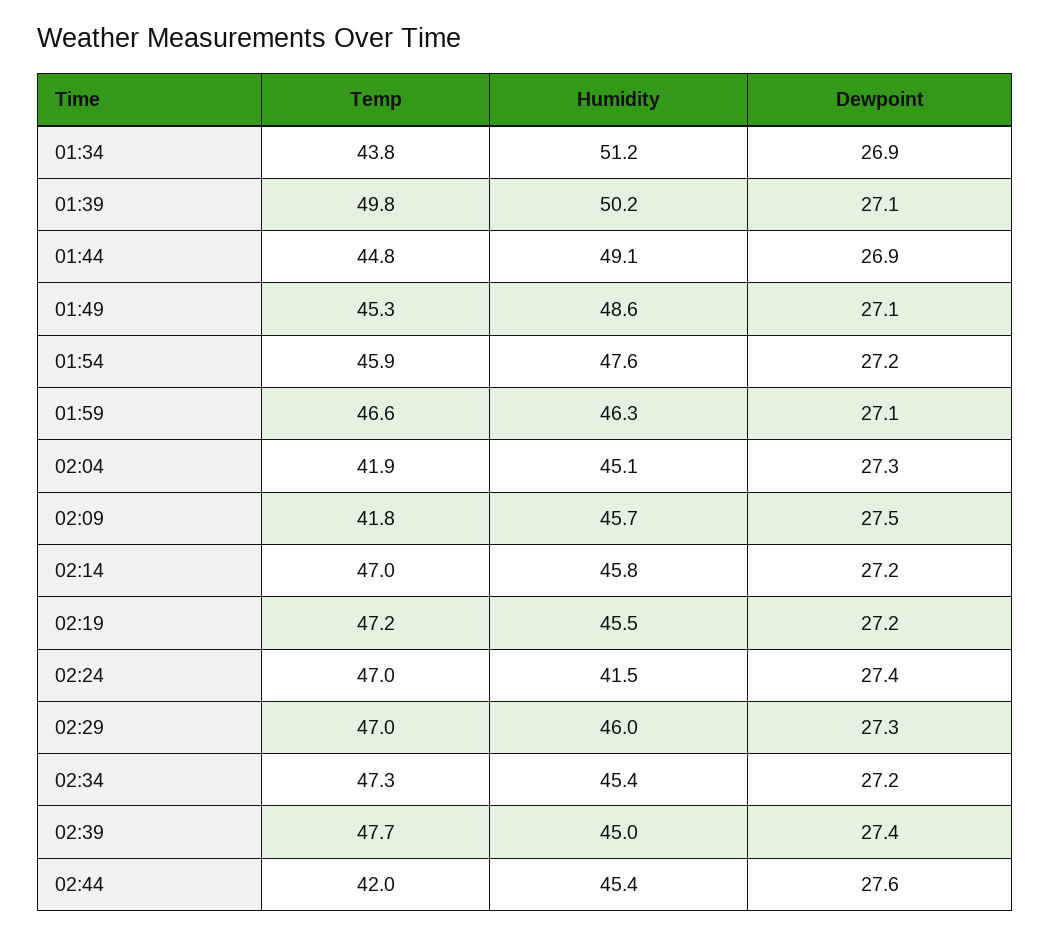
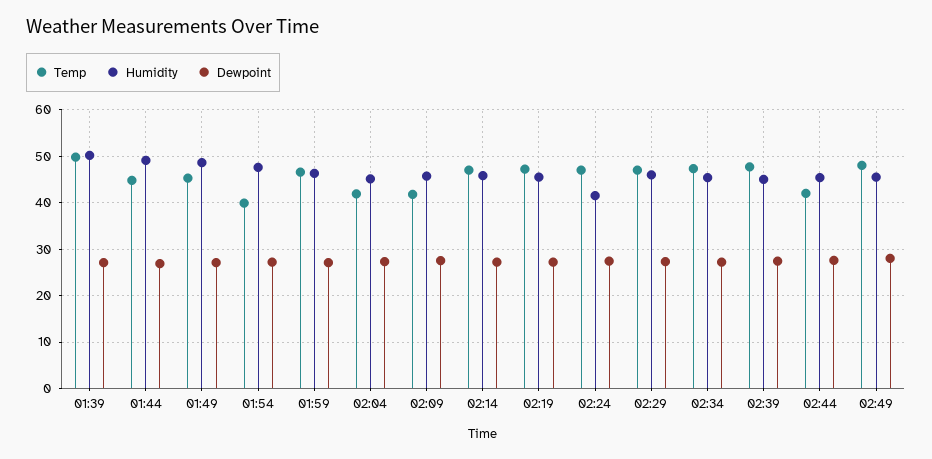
Temp, 01:34: 43.8 -> none
Humidity, 01:34: 51.2 -> none
Dewpoint, 01:34: 26.9 -> none
Temp, 01:54: 45.9 -> 40
Temp, 02:49: none -> 48
Humidity, 02:49: none -> 46
Dewpoint, 02:49: none -> 28

